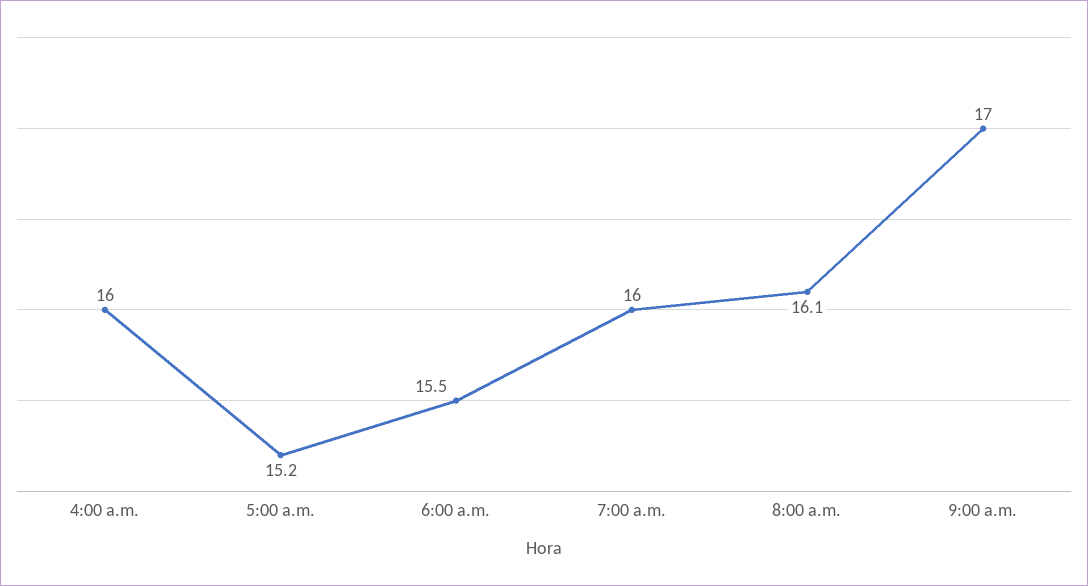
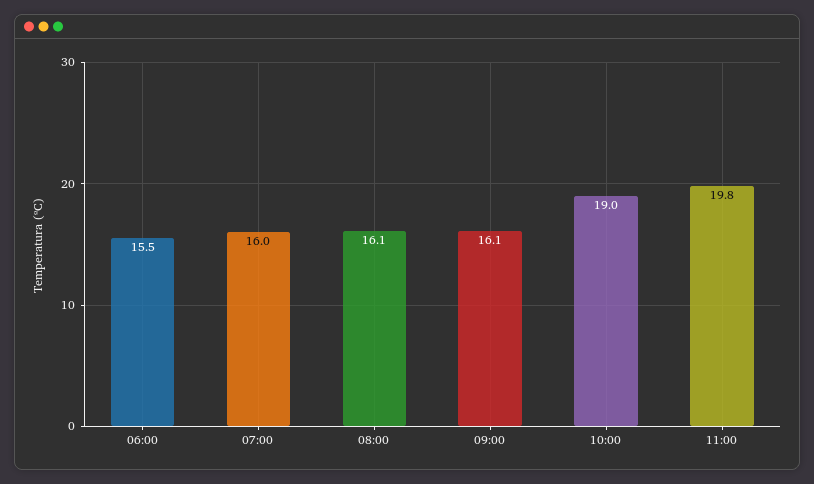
4:00 a.m.: 16 -> none
5:00 a.m.: 15.2 -> none
9:00 a.m.: 17 -> 16.1
10:00: none -> 19
11:00: none -> 19.8

